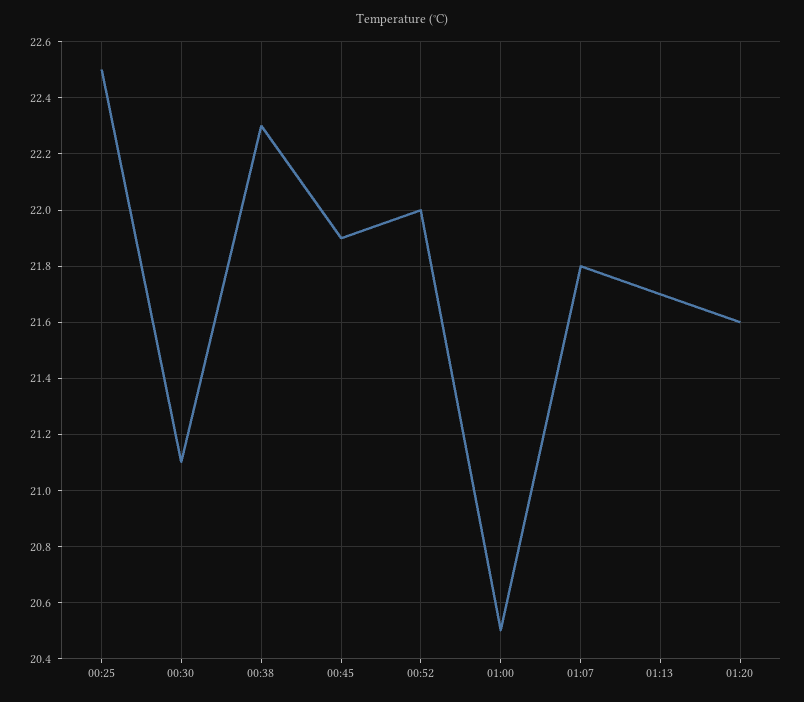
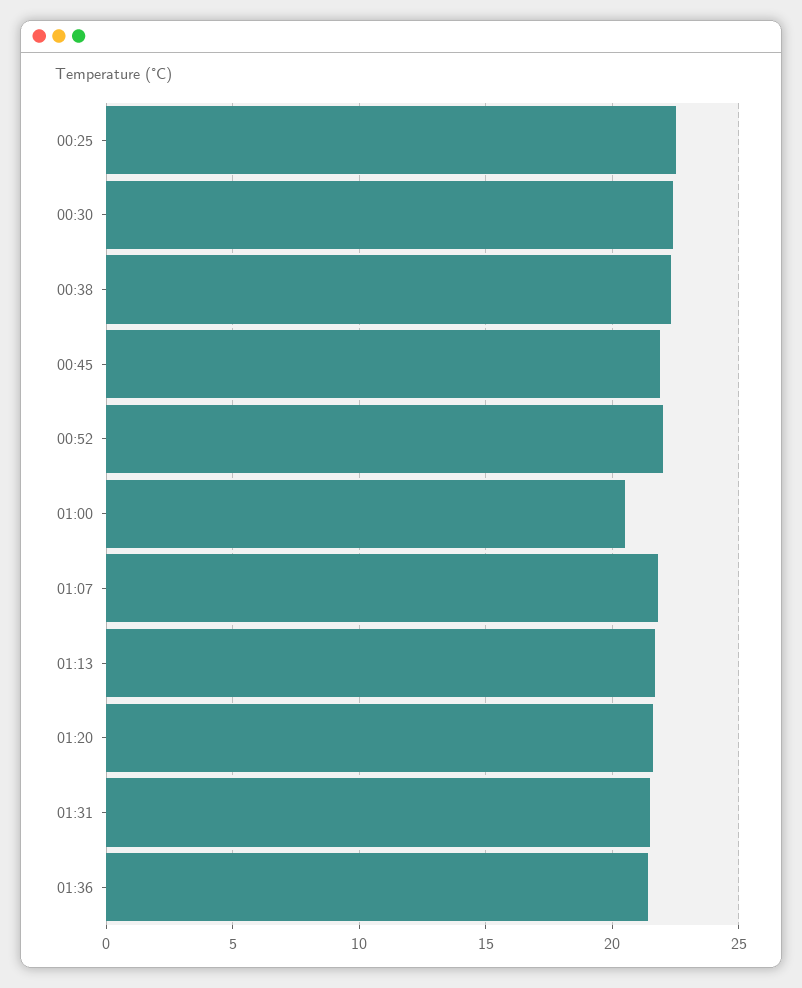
00:30: 21.1 -> 22.5
01:31: none -> 21.5
01:36: none -> 21.5

